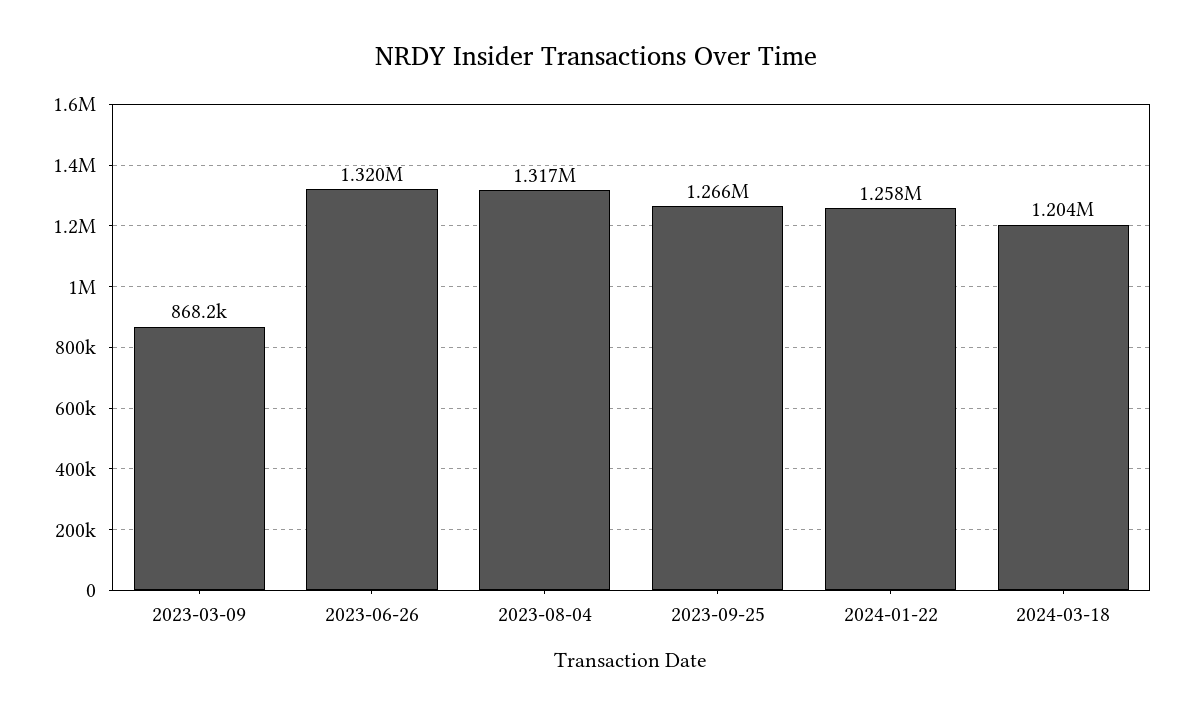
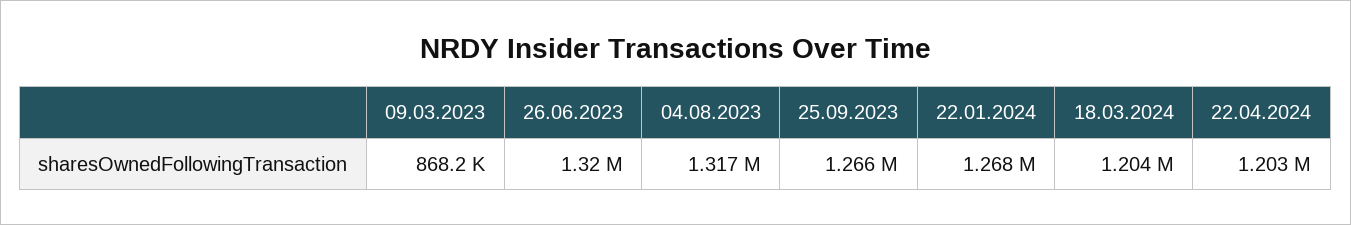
2024-01-22: 1258000 -> 1268000
22.04.2024: none -> 1203000

